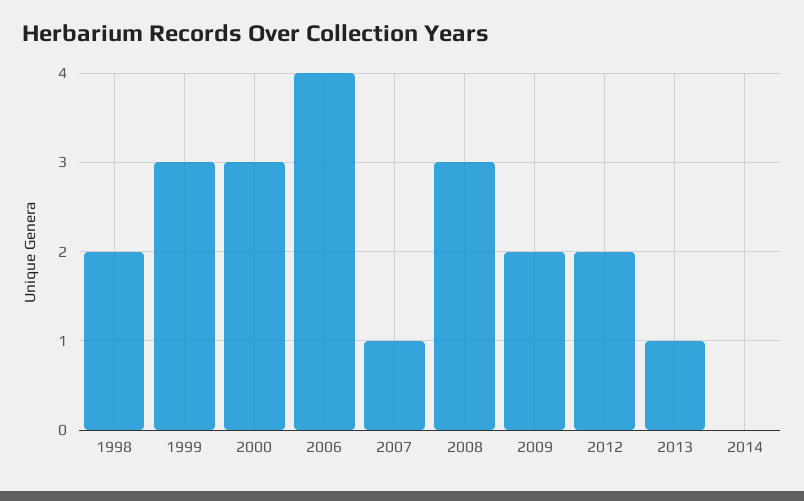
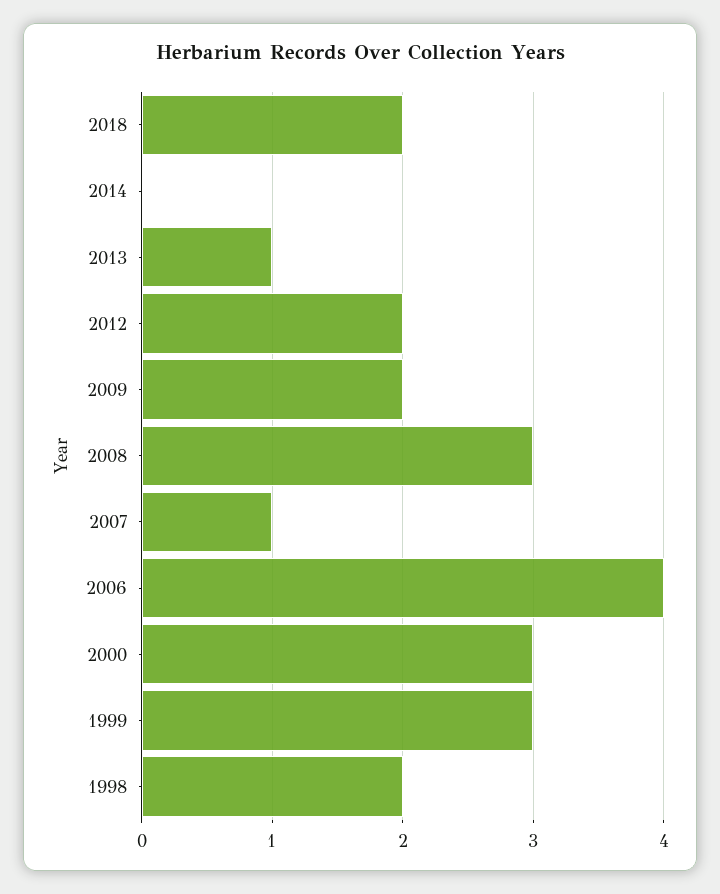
2018: none -> 2

